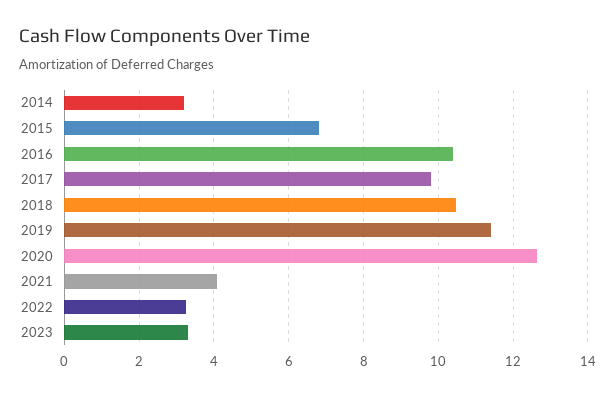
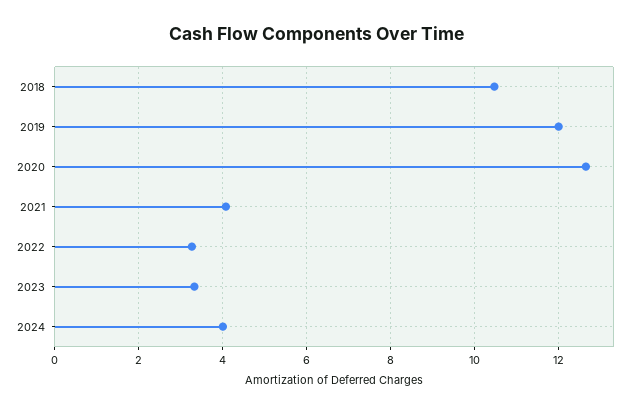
2014: 3.2 -> none
2015: 6.8 -> none
2016: 10.4 -> none
2017: 9.8 -> none
2019: 11.4 -> 12
2024: none -> 4

